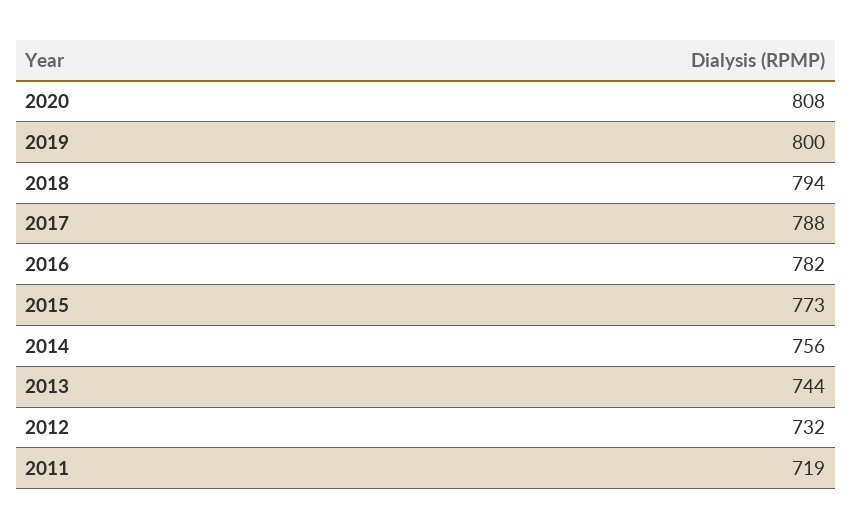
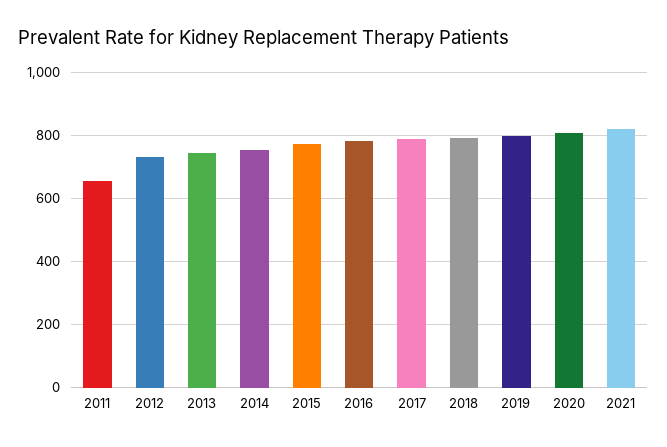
2011: 719 -> 660
2021: none -> 820

